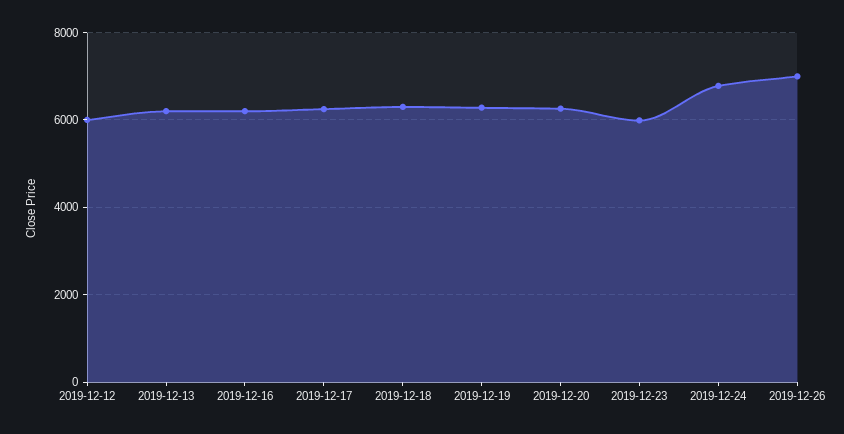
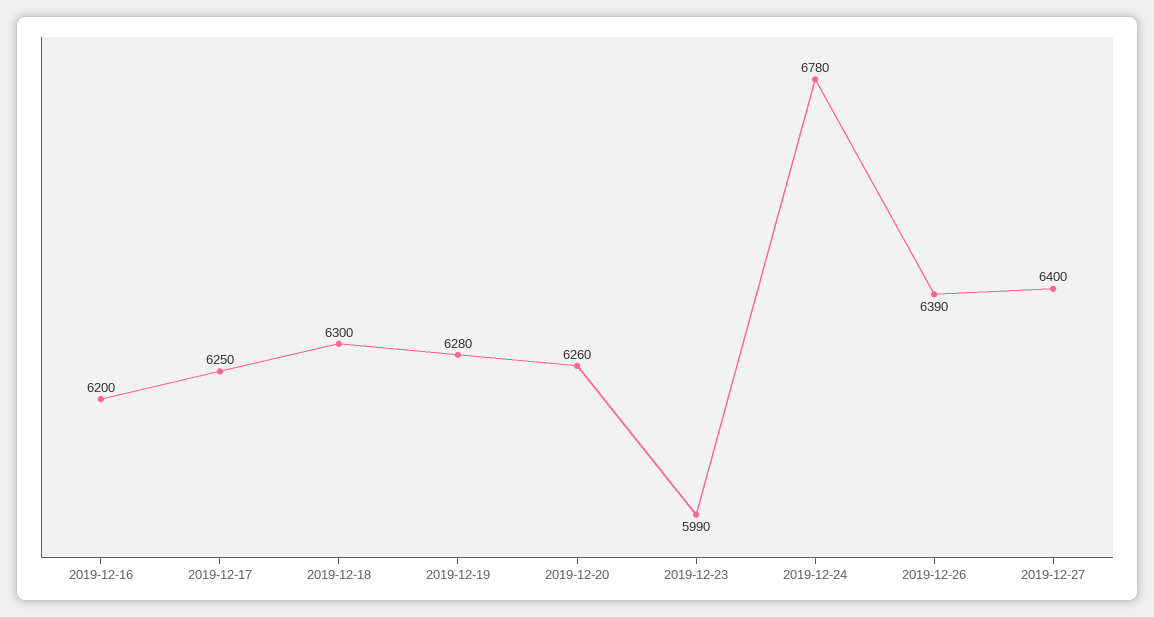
2019-12-12: 6000 -> none
2019-12-13: 6200 -> none
2019-12-26: 7000 -> 6390
2019-12-27: none -> 6400

